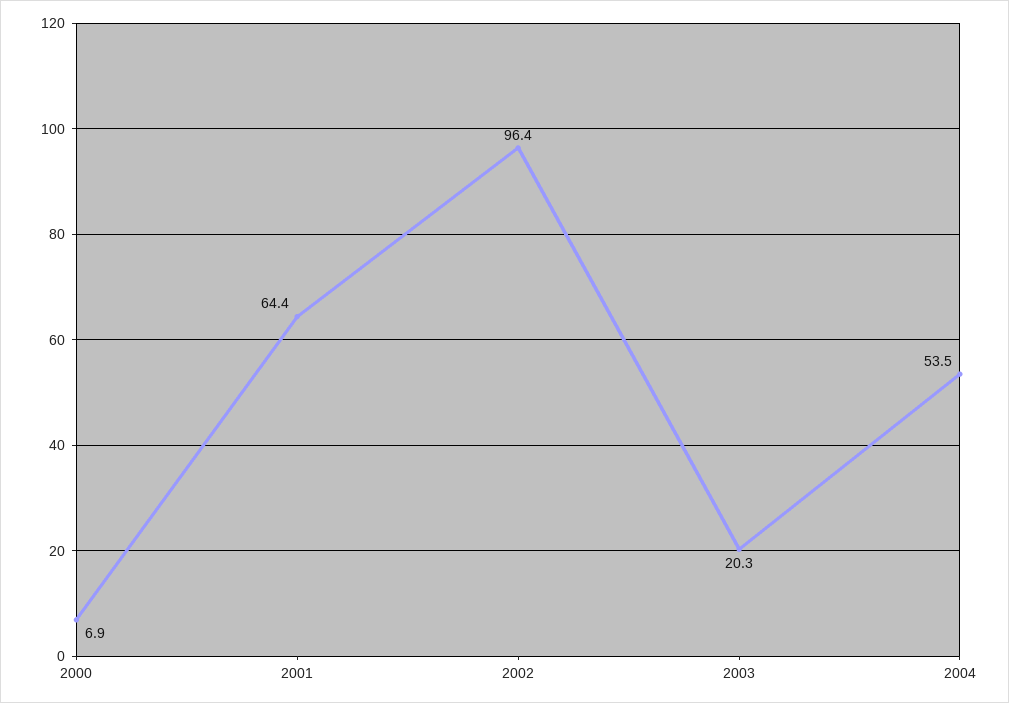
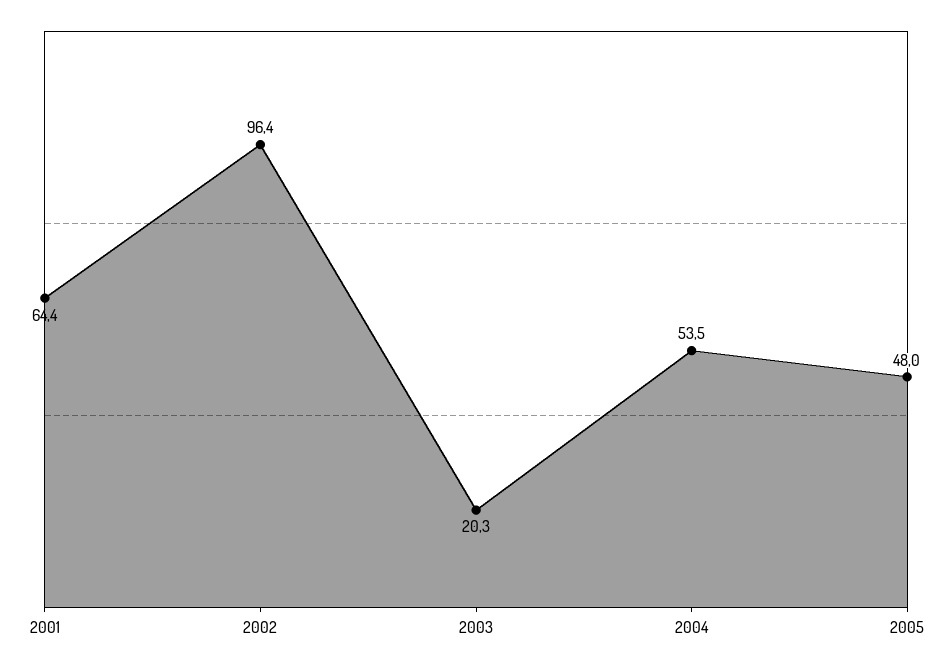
2000: 6.9 -> none
2005: none -> 48

